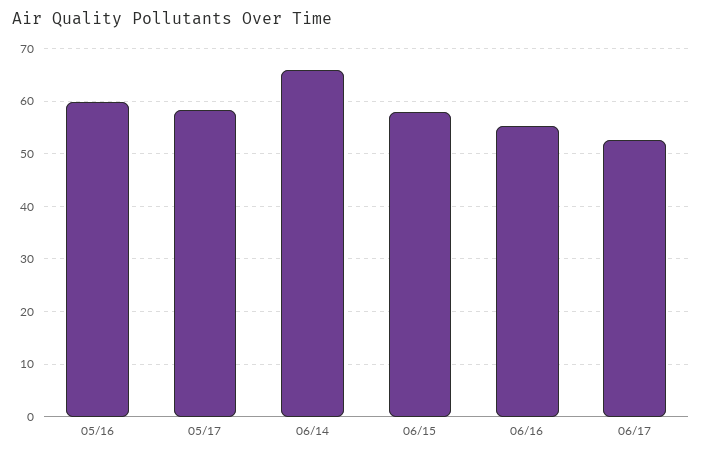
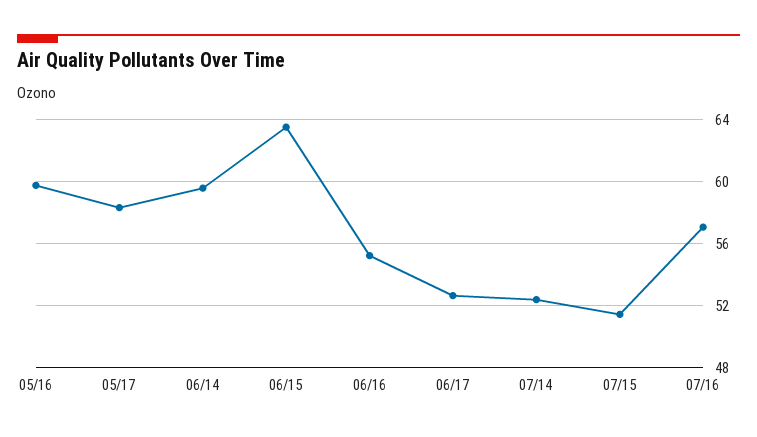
06/14: 66 -> 59.5
06/15: 58 -> 63.5
07/14: none -> 52.5
07/15: none -> 51.5
07/16: none -> 57

